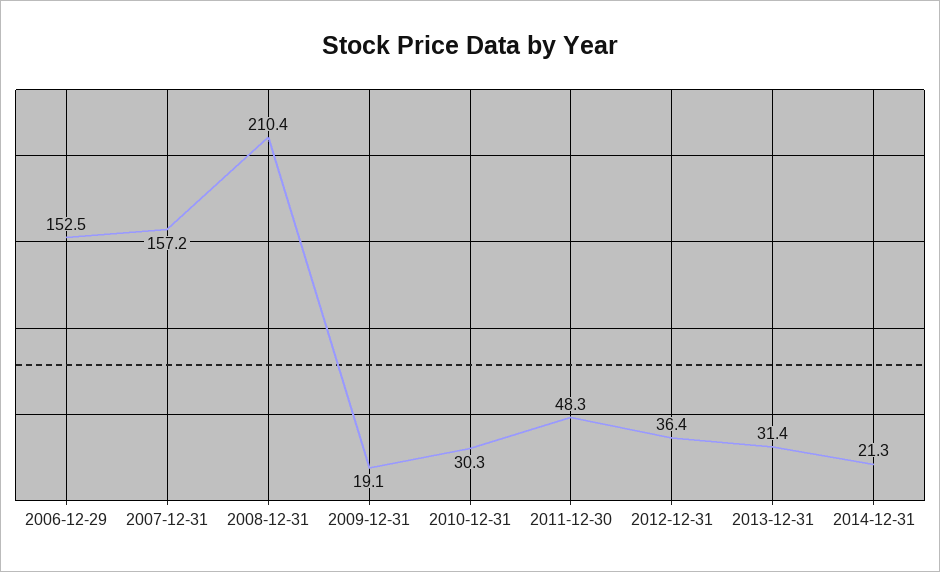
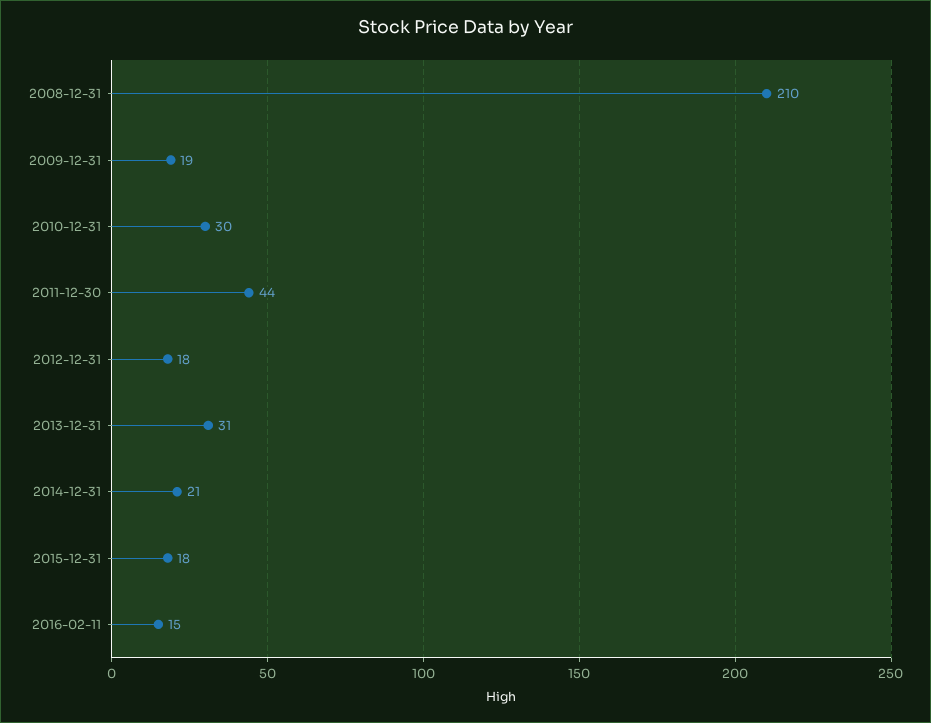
2006-12-29: 152.5 -> none
2007-12-31: 157.2 -> none
2011-12-30: 48.3 -> 44
2012-12-31: 36.4 -> 18
2015-12-31: none -> 18
2016-02-11: none -> 15

